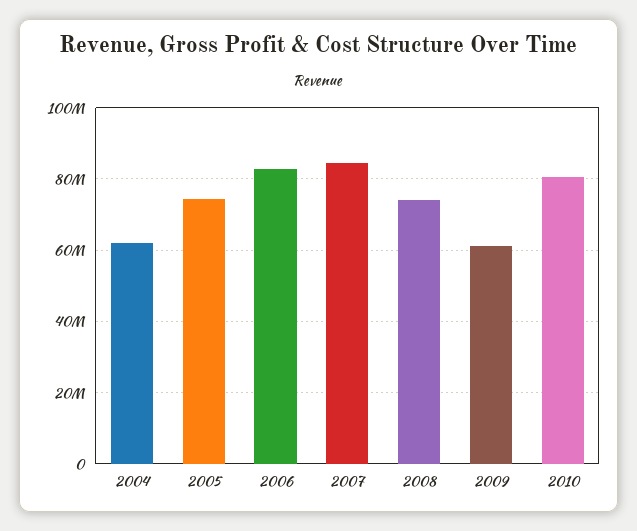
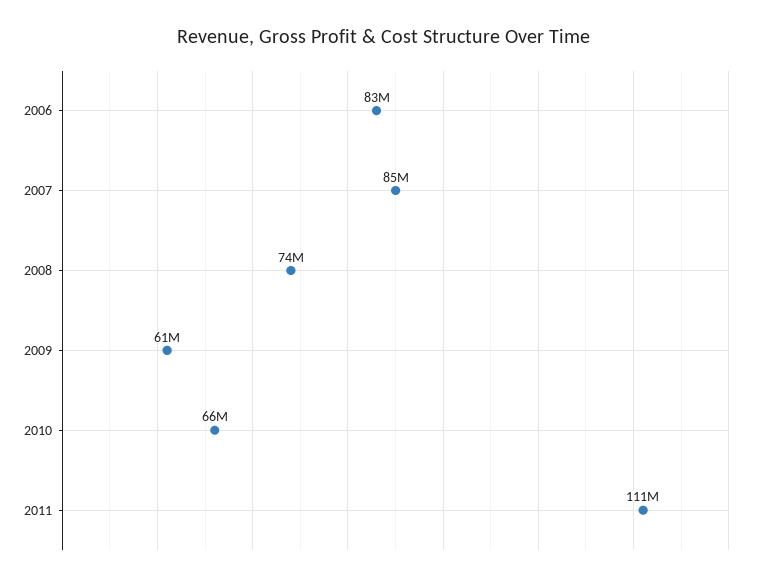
2004: 62000000 -> none
2005: 74000000 -> none
2010: 80000000 -> 66000000
2011: none -> 111000000

